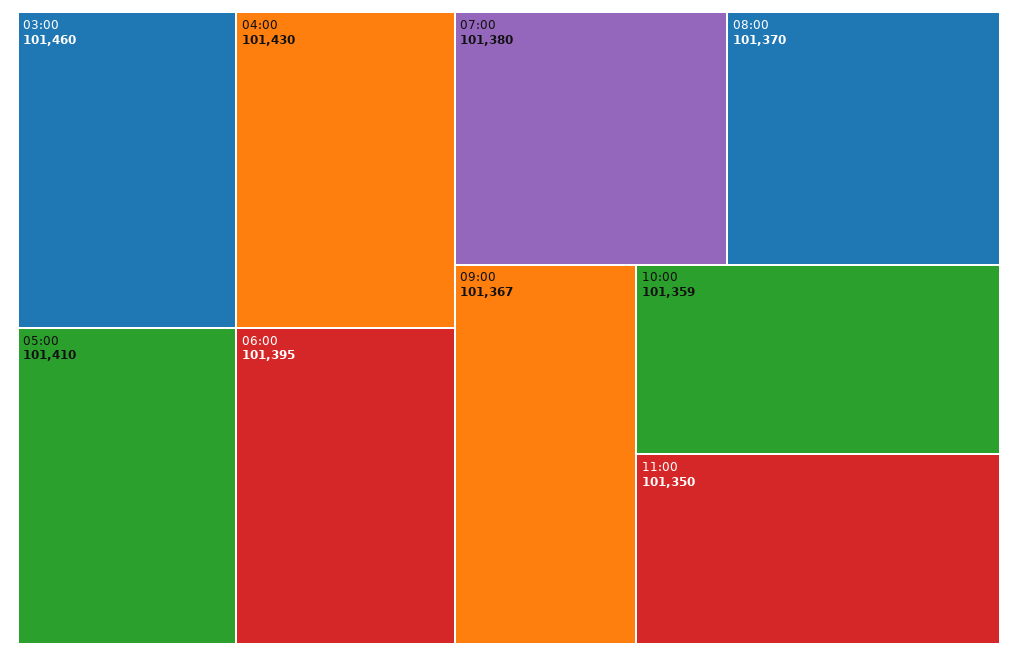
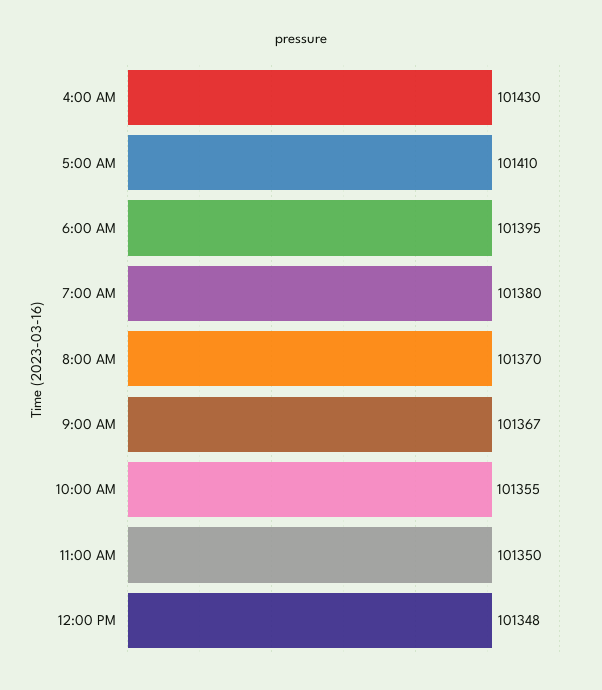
03:00: 101460 -> none
10:00: 101359 -> 101355
12:00 PM: none -> 101348

